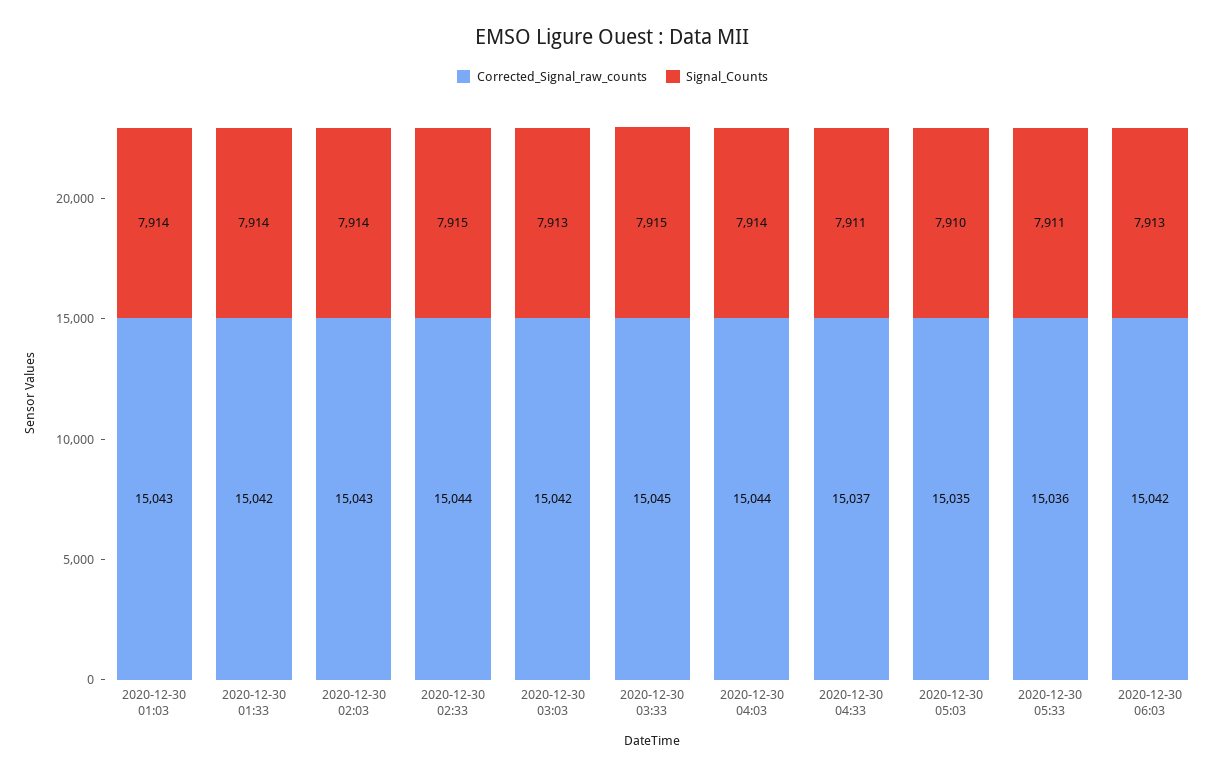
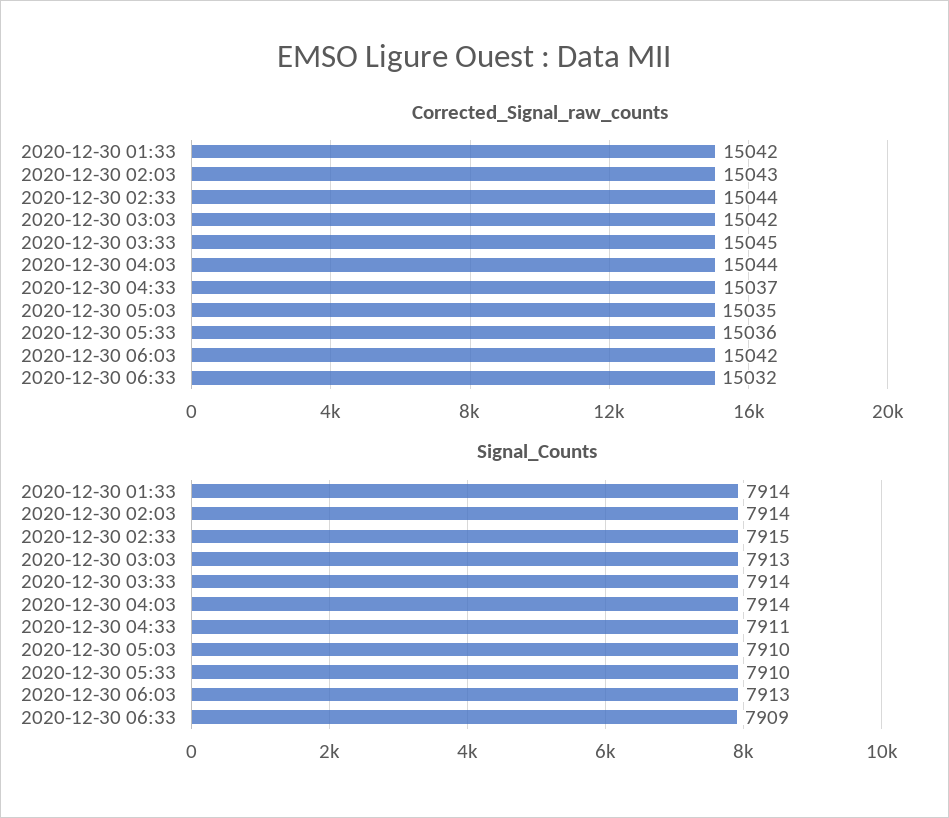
Corrected_Signal_raw_counts, 2020-12-30 01:03: 15043 -> none
Signal_Counts, 2020-12-30 01:03: 7914 -> none
Signal_Counts, 2020-12-30 03:33: 7915 -> 7914
Signal_Counts, 2020-12-30 05:33: 7911 -> 7910
Corrected_Signal_raw_counts, 2020-12-30 06:33: none -> 15032
Signal_Counts, 2020-12-30 06:33: none -> 7909

